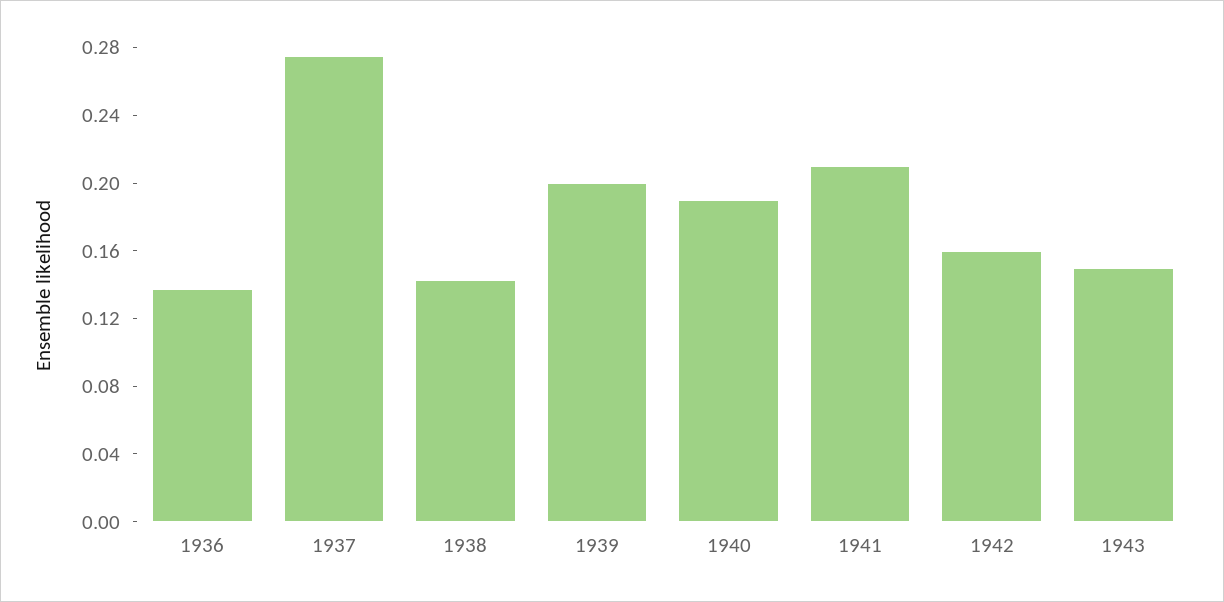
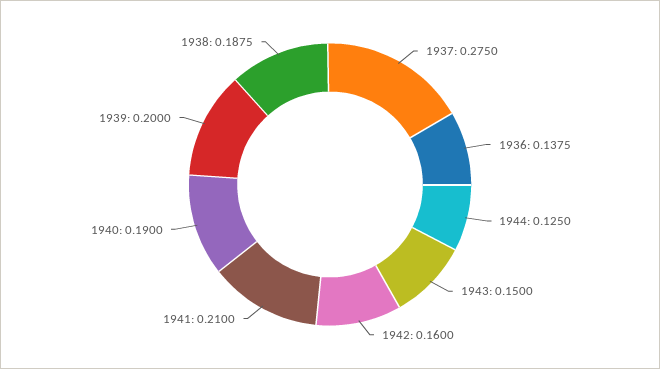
1938: 0.14 -> 0.1875
1944: none -> 0.125

